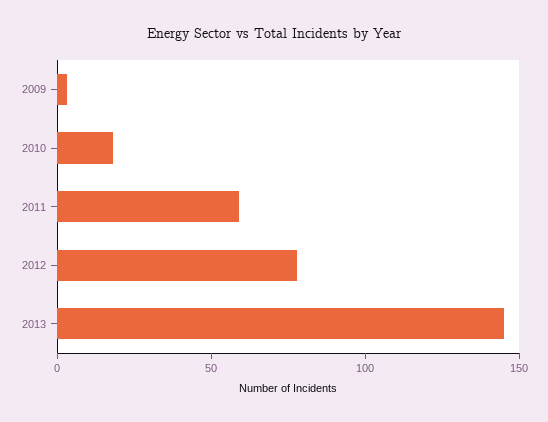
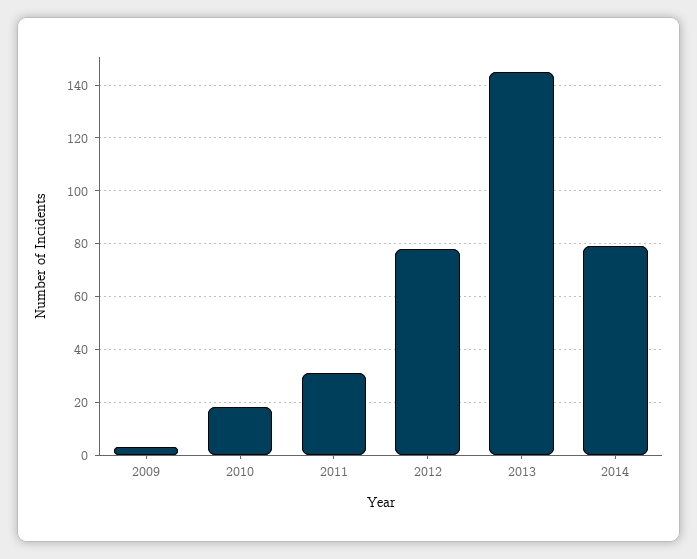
2011: 60 -> 30
2014: none -> 80

